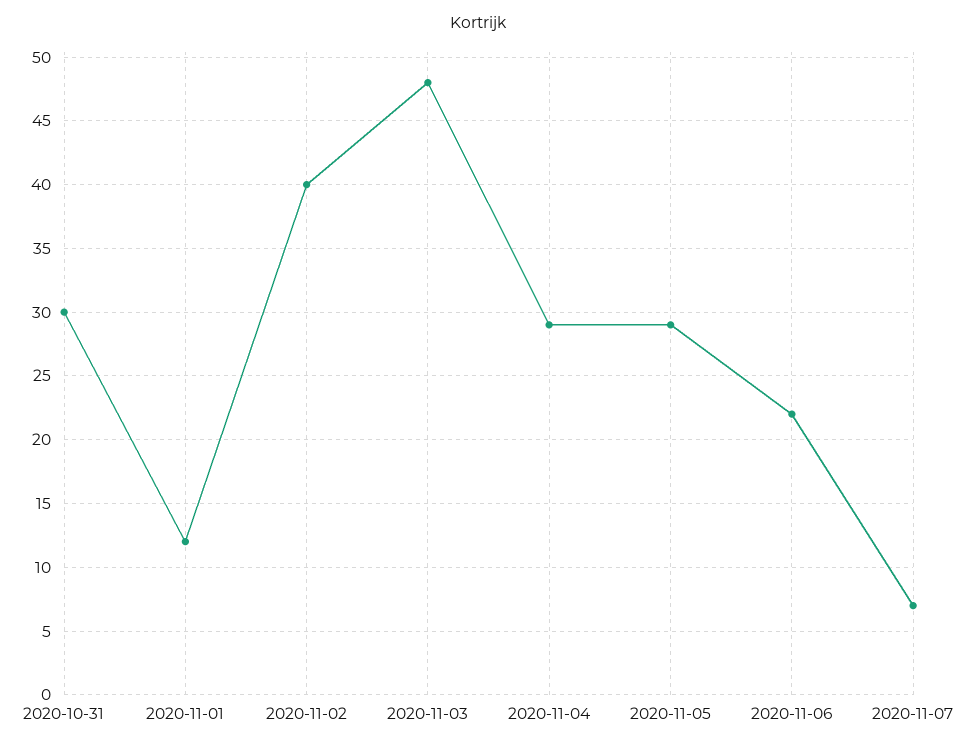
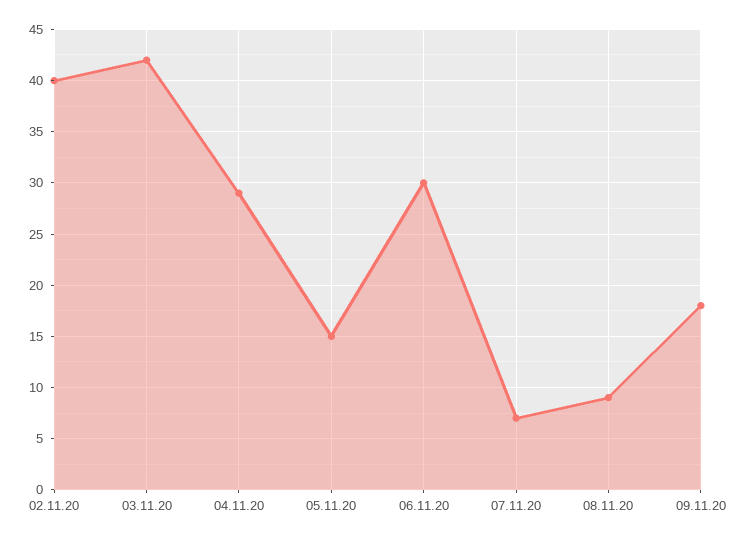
2020-10-31: 30 -> none
2020-11-01: 12 -> none
2020-11-03: 48 -> 42
2020-11-05: 29 -> 15
2020-11-06: 22 -> 30
08.11.20: none -> 9
09.11.20: none -> 18

